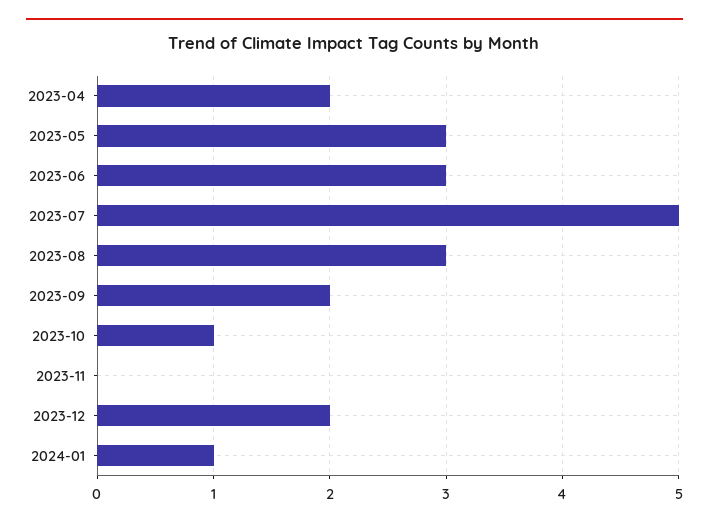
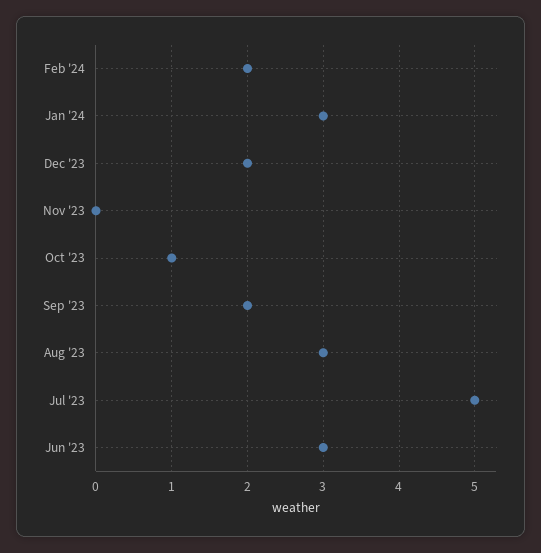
2023-04: 2 -> none
2023-05: 3 -> none
2024-01: 1 -> 3
Feb '24: none -> 2

